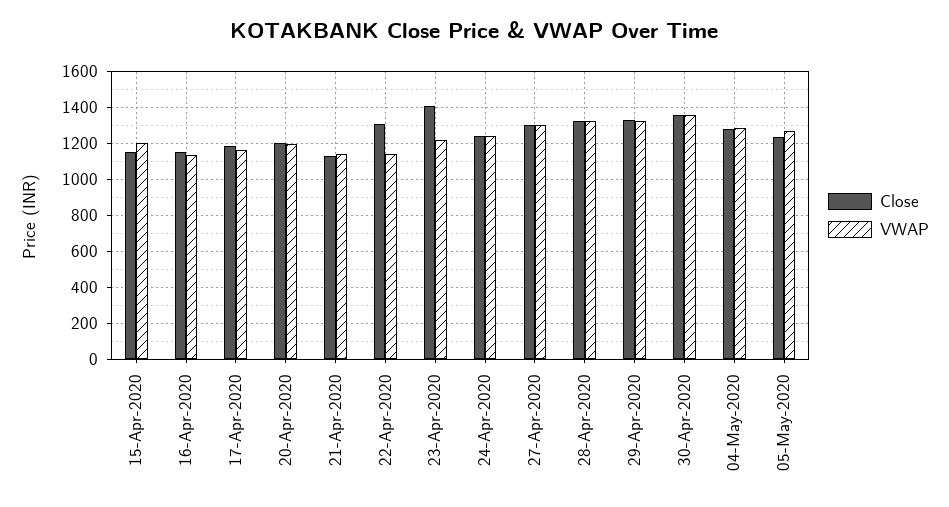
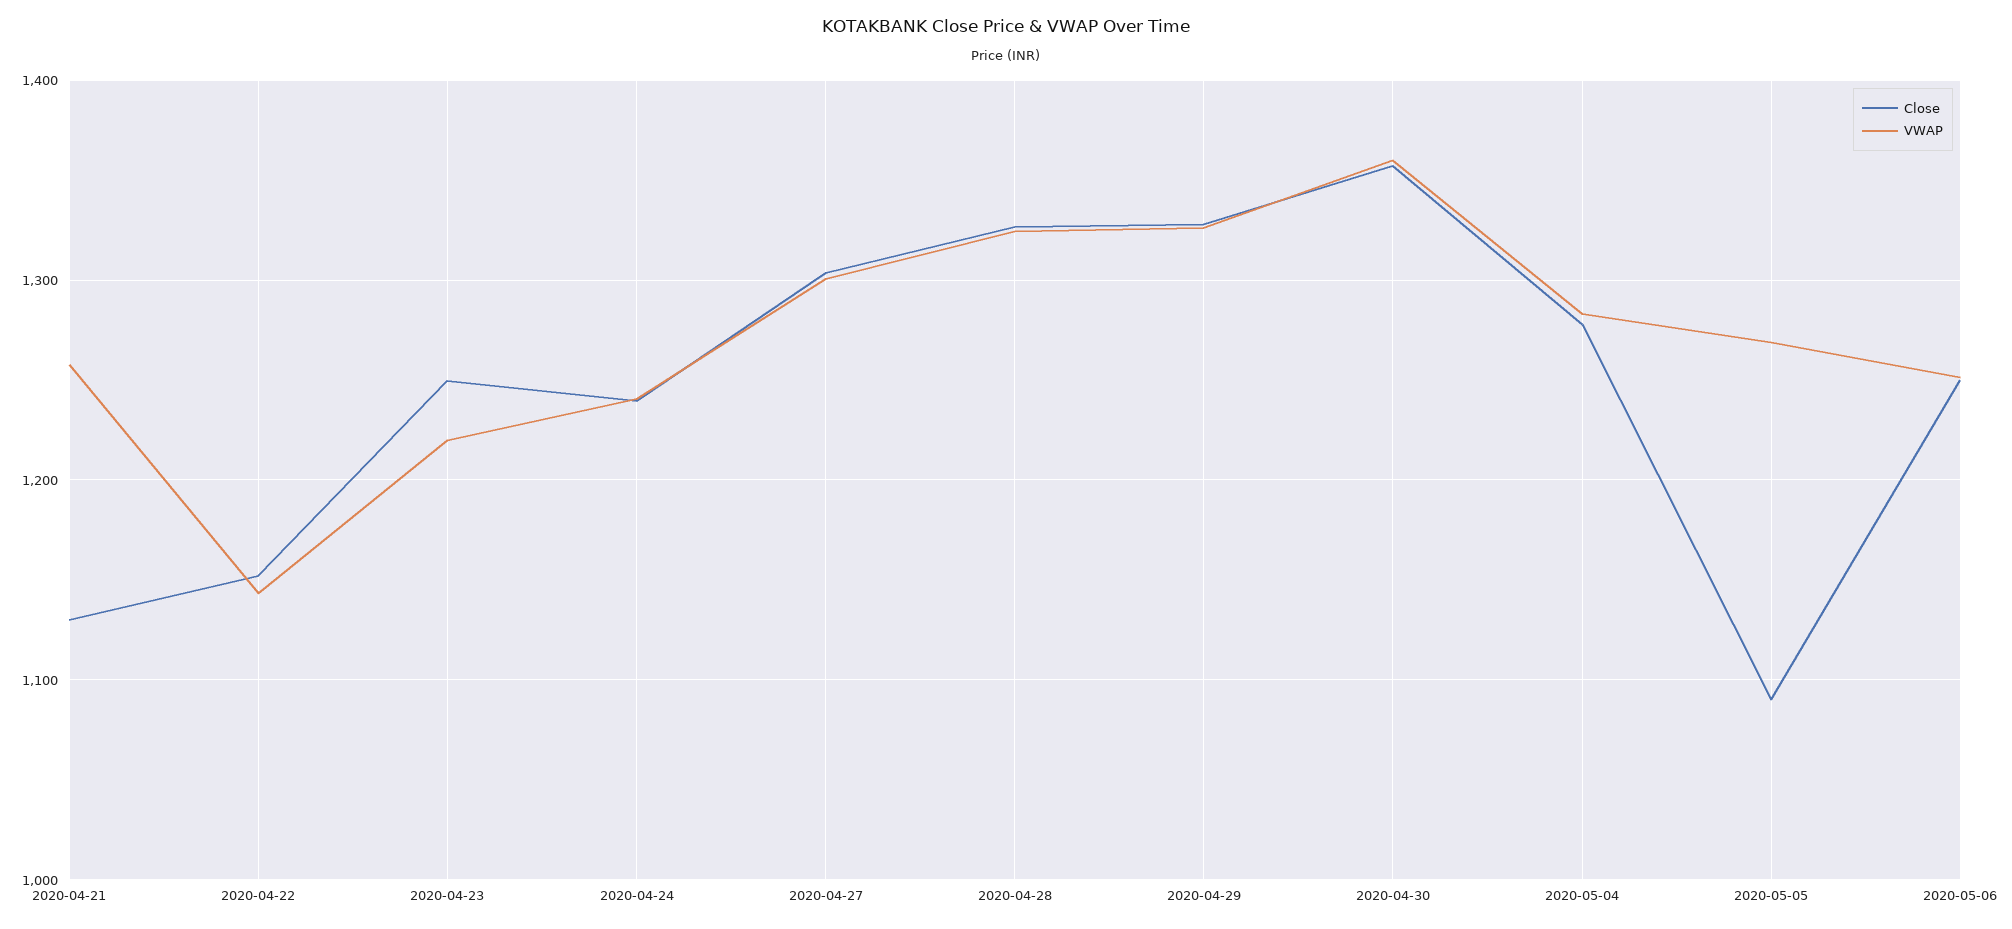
Close, 15-Apr-2020: 1150 -> none
VWAP, 15-Apr-2020: 1200 -> none
Close, 16-Apr-2020: 1150 -> none
VWAP, 16-Apr-2020: 1150 -> none
Close, 17-Apr-2020: 1200 -> none
VWAP, 17-Apr-2020: 1150 -> none
Close, 20-Apr-2020: 1200 -> none
VWAP, 20-Apr-2020: 1200 -> none
VWAP, 21-Apr-2020: 1150 -> 1260
Close, 22-Apr-2020: 1300 -> 1150
Close, 23-Apr-2020: 1400 -> 1250
Close, 05-May-2020: 1250 -> 1090
Close, 2020-05-06: none -> 1250
VWAP, 2020-05-06: none -> 1250

